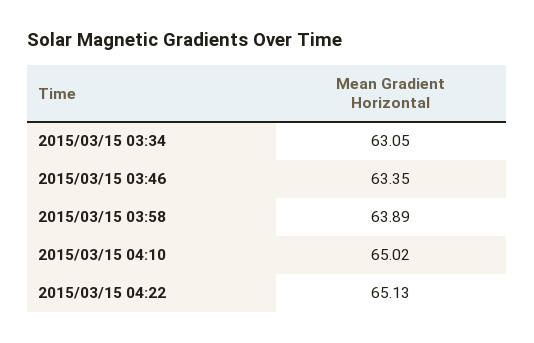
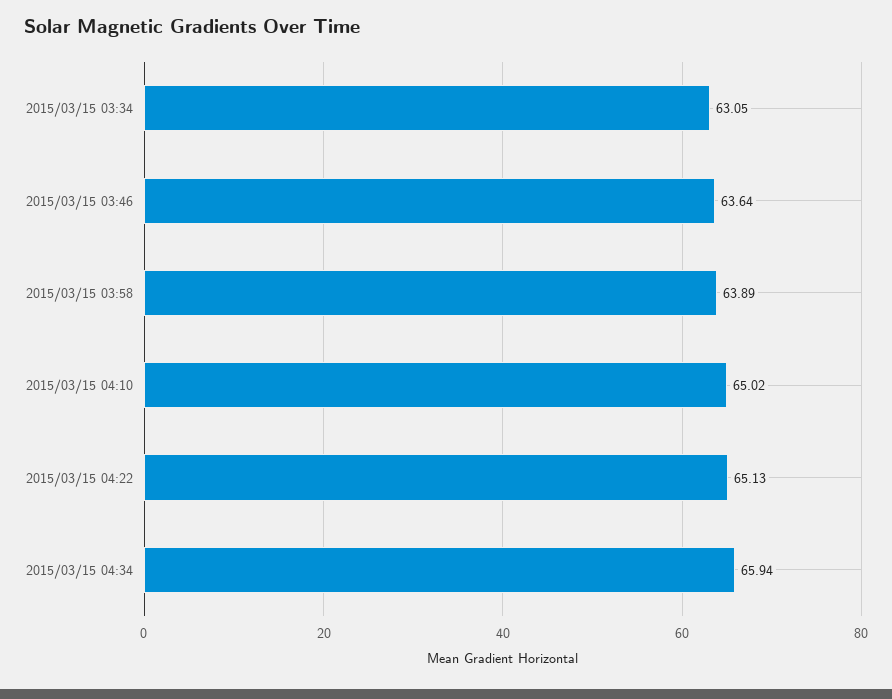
2015/03/15 03:46: 63.35 -> 63.64
2015/03/15 04:34: none -> 65.94

